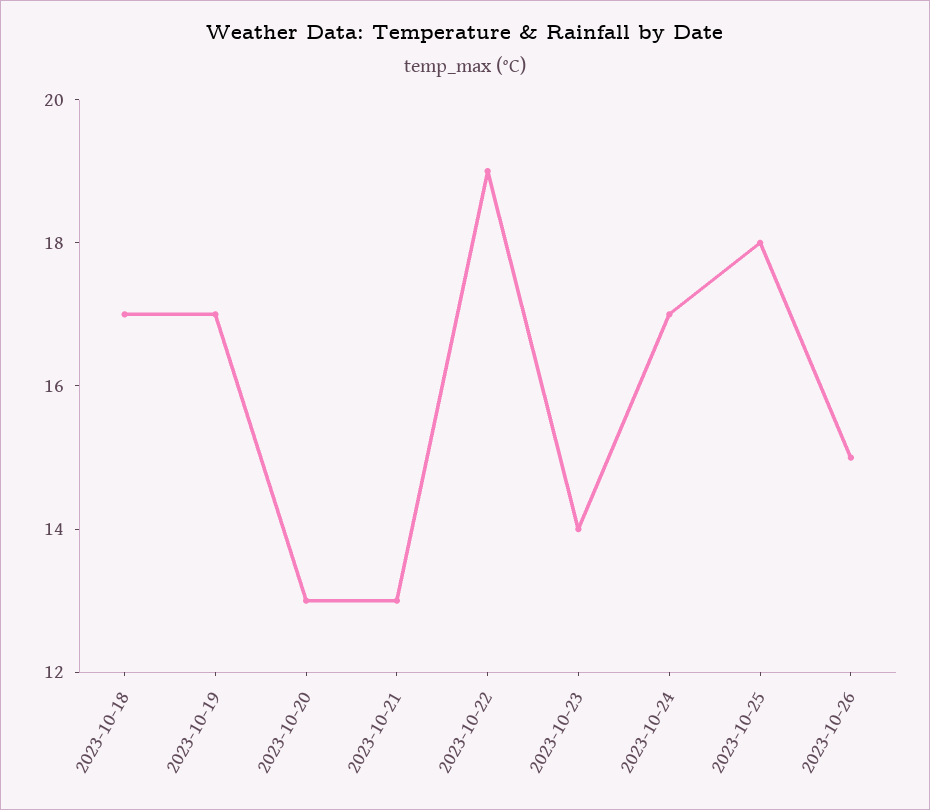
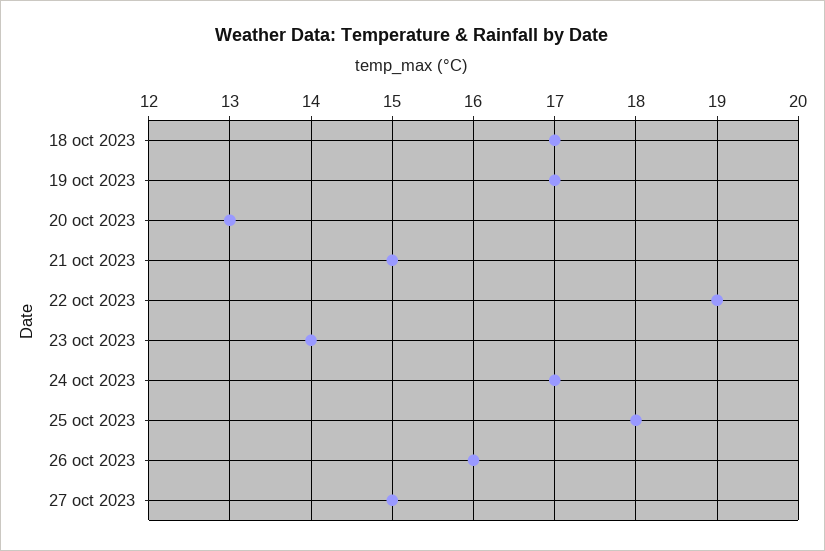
2023-10-21: 13 -> 15
2023-10-26: 15 -> 16
27 oct 2023: none -> 15

